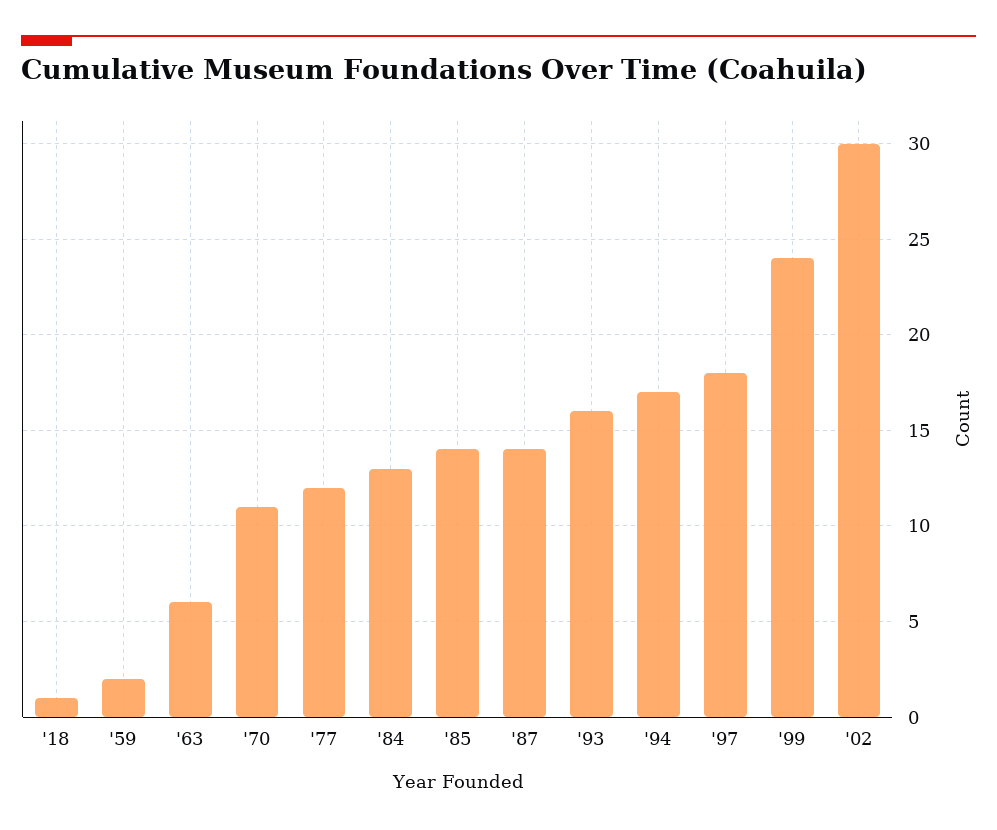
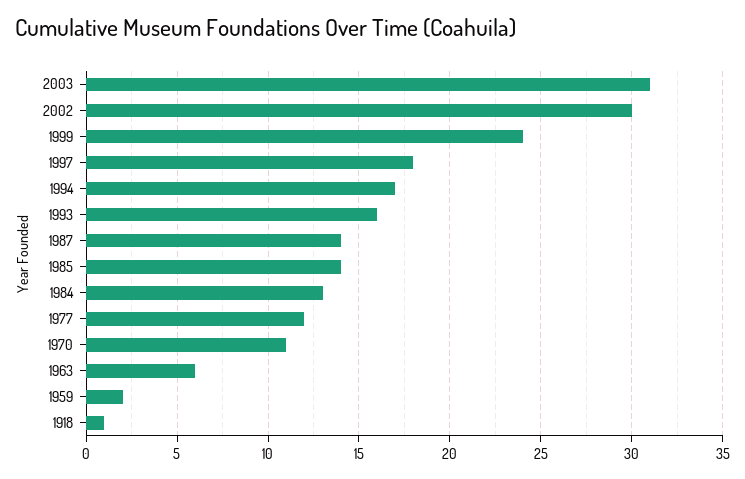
2003: none -> 31

